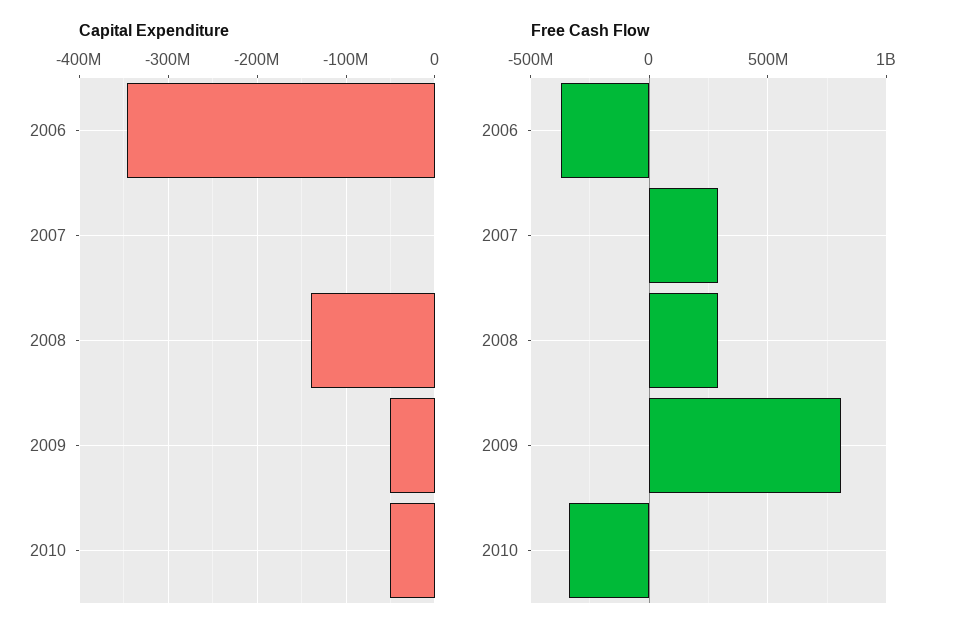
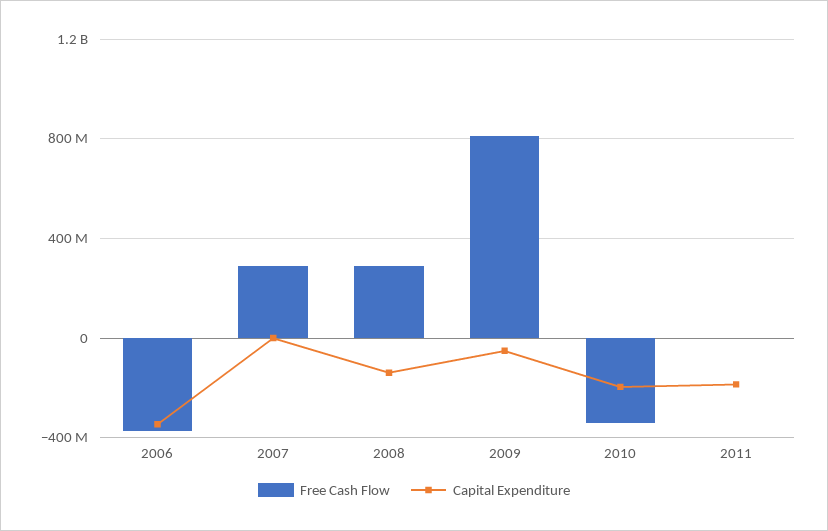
Capital Expenditure, 2010: -50000000 -> -200000000
Free Cash Flow, 2011: none -> 0
Capital Expenditure, 2011: none -> -200000000

